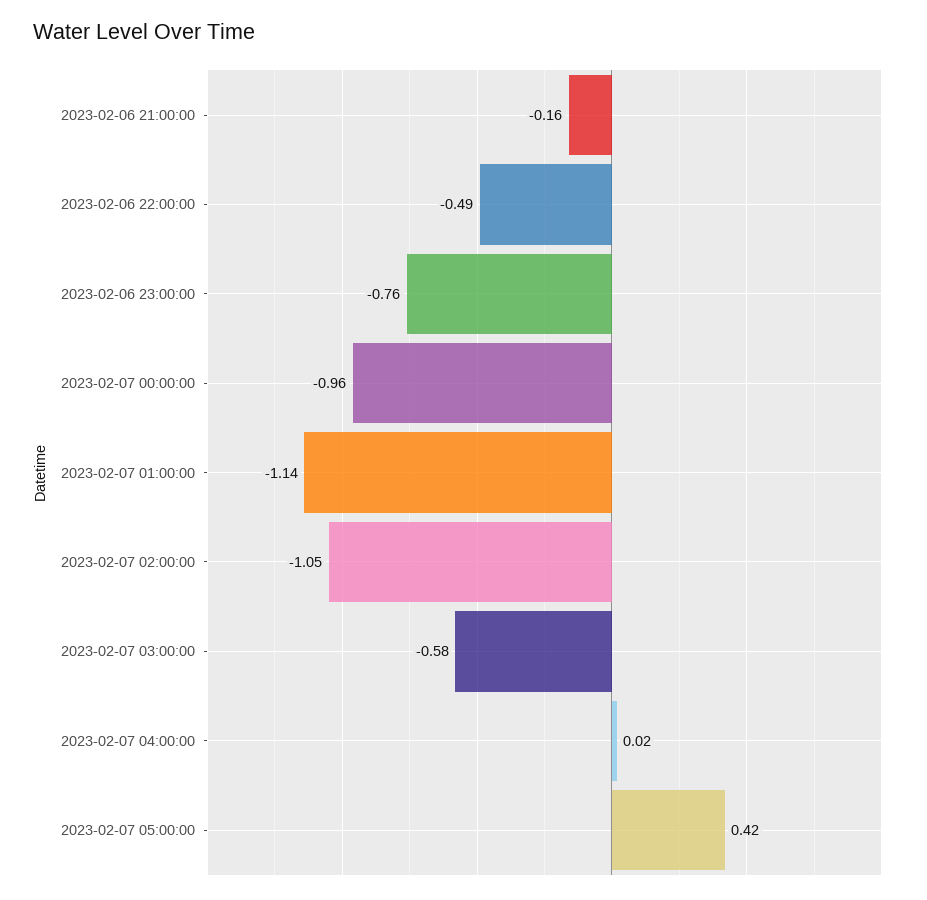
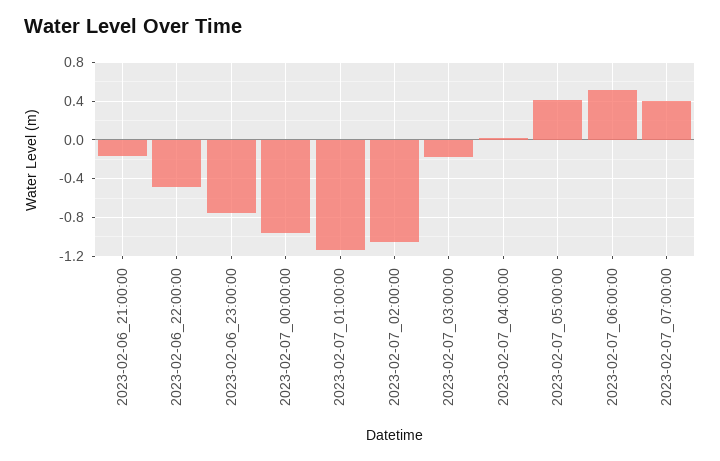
2023-02-07 03:00:00: -0.58 -> -0.2
2023-02-07_06:00:00: none -> 0.5
2023-02-07_07:00:00: none -> 0.4

